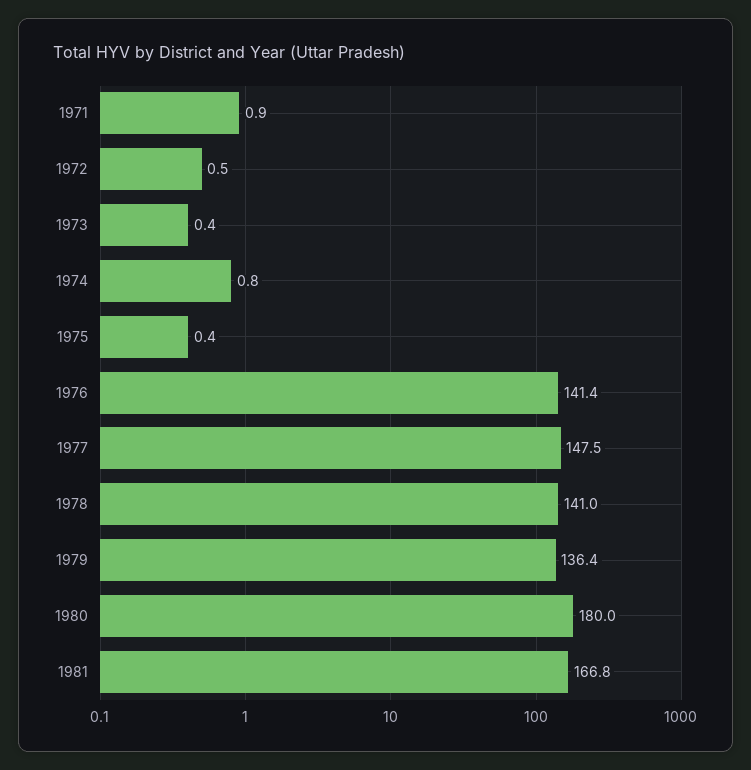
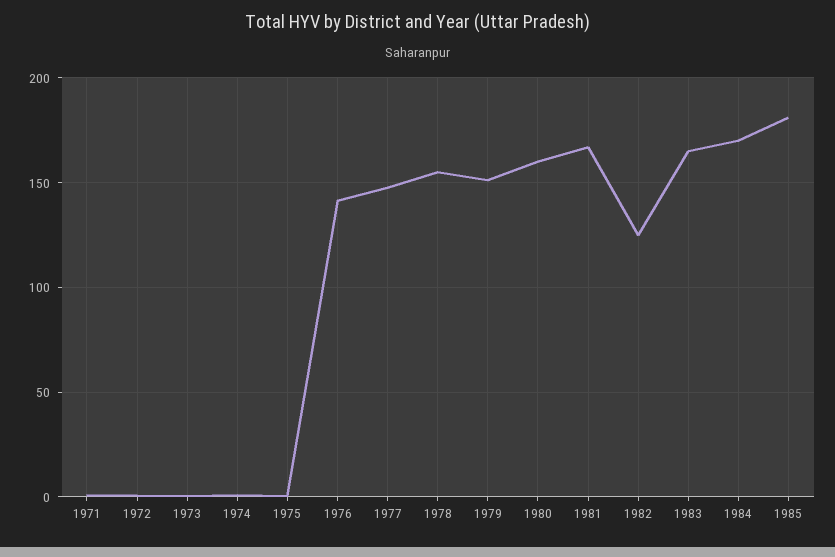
1978: 141 -> 155
1979: 136.4 -> 150
1980: 180 -> 160
1982: none -> 125
1983: none -> 165
1984: none -> 170
1985: none -> 180

